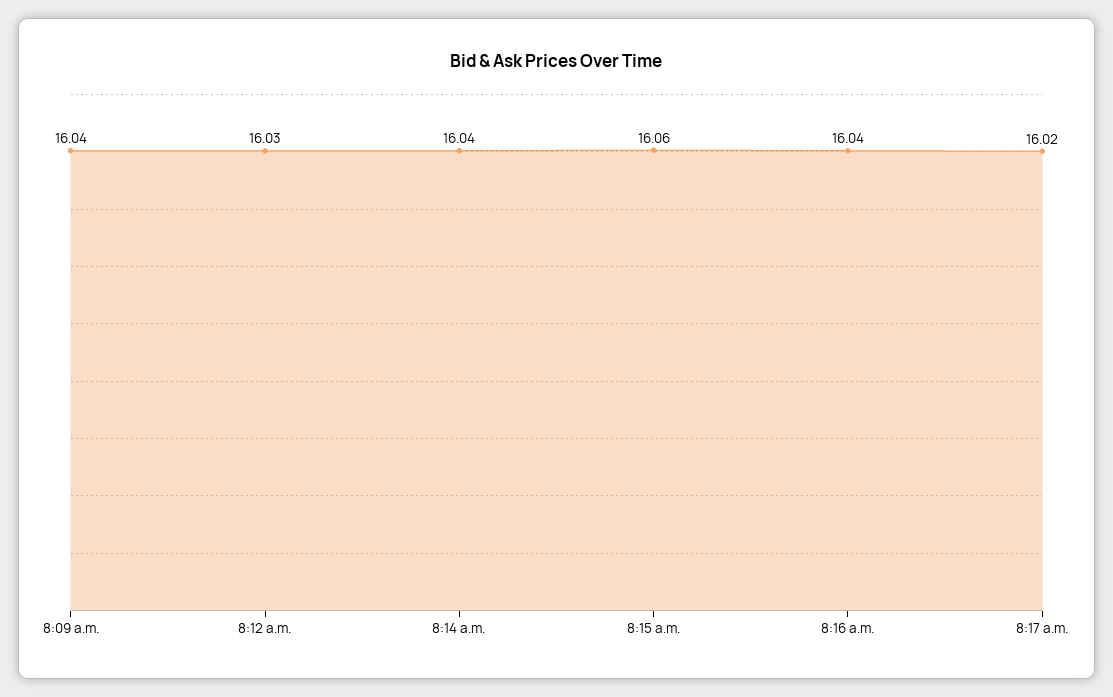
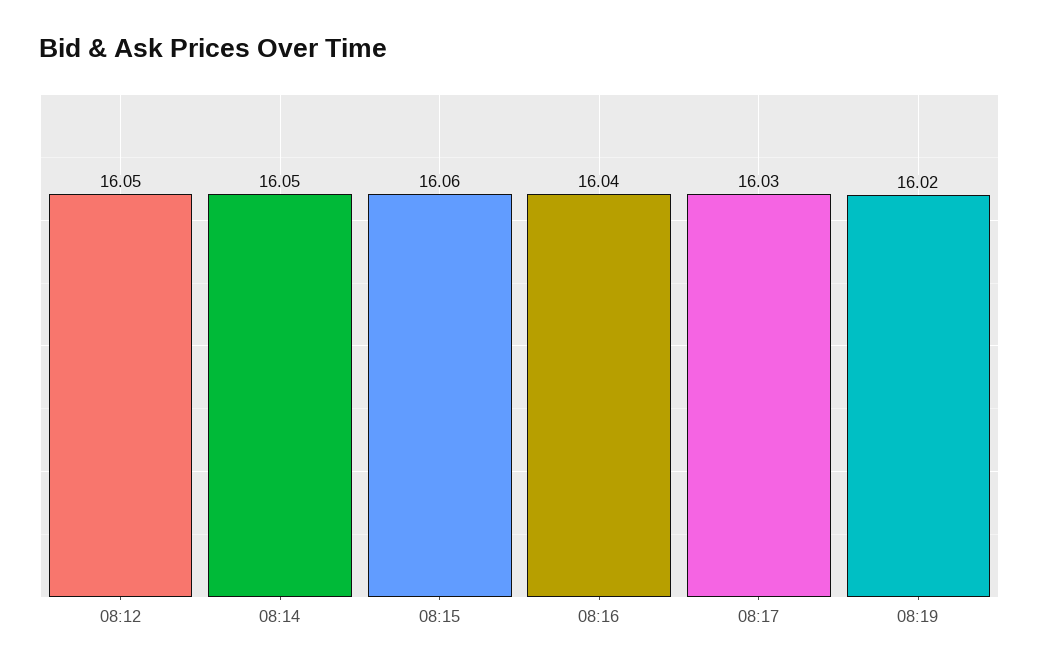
8:09 a.m.: 16.04 -> none
8:12 a.m.: 16.03 -> 16.05
8:14 a.m.: 16.04 -> 16.05
8:17 a.m.: 16.02 -> 16.03
08:19: none -> 16.02

